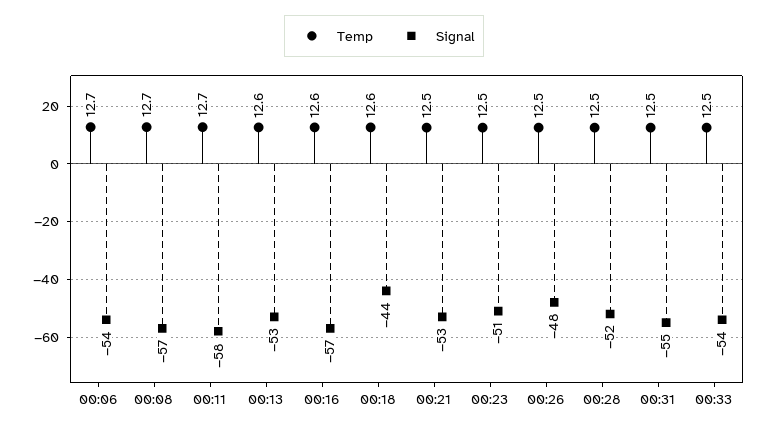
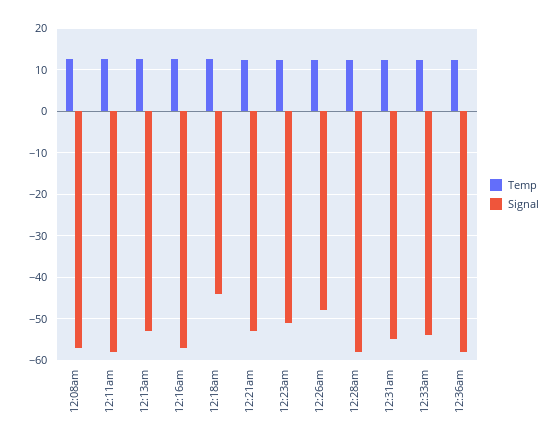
Temp, 00:06: 12.7 -> none
Signal, 00:06: -54 -> none
Signal, 00:28: -52 -> -58
Temp, 12:36am: none -> 12
Signal, 12:36am: none -> -58

